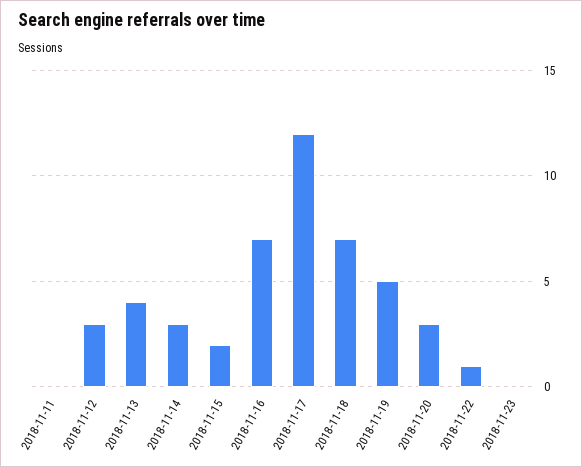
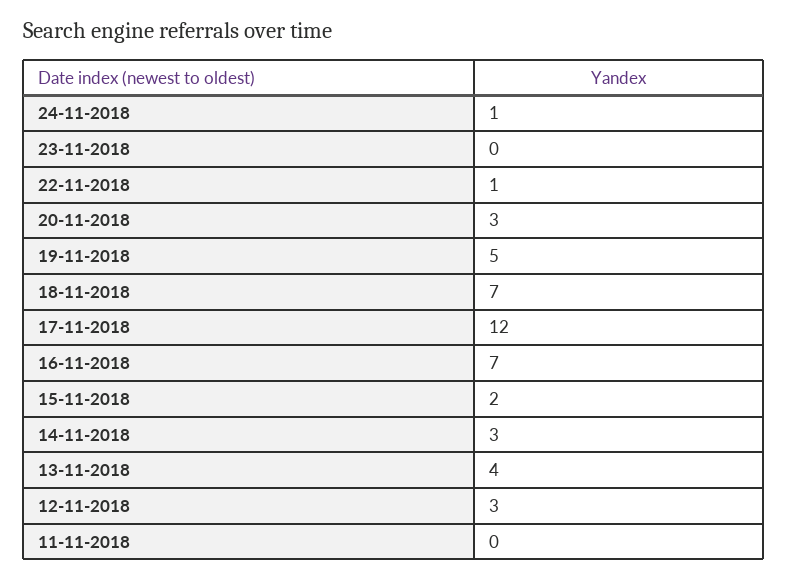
24-11-2018: none -> 1

